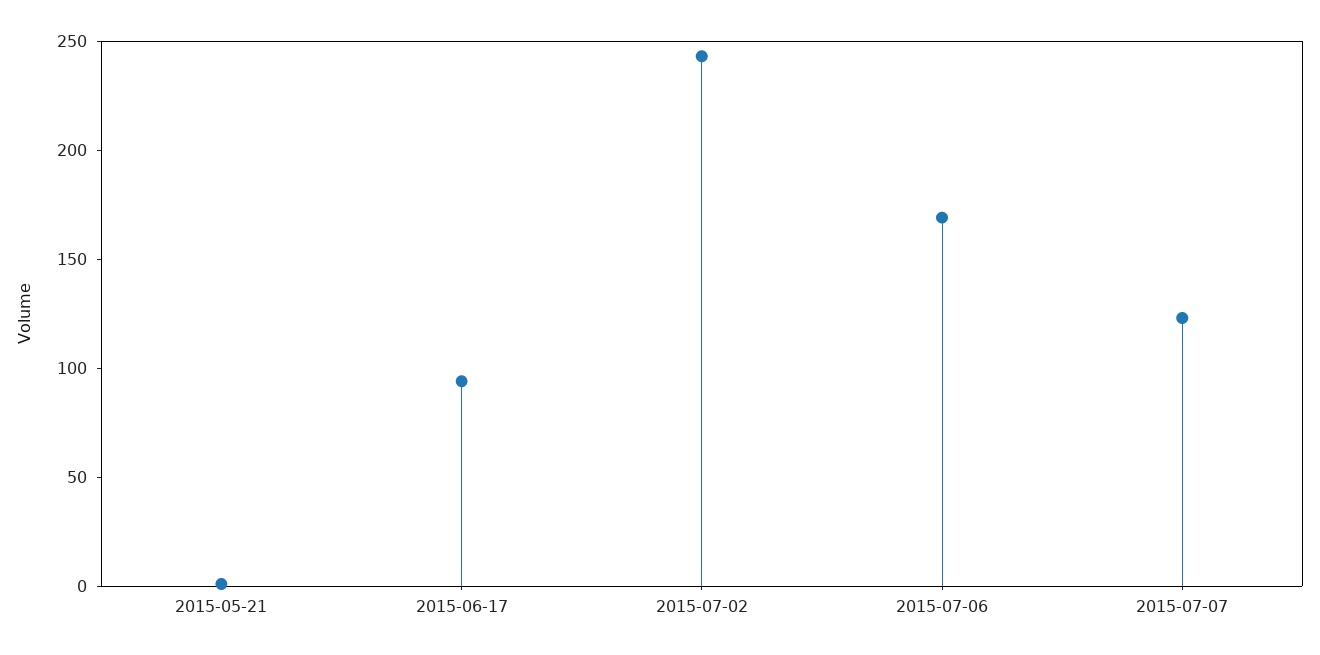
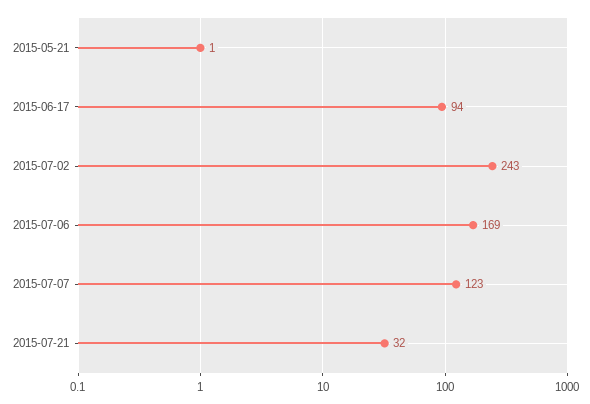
2015-07-21: none -> 32

